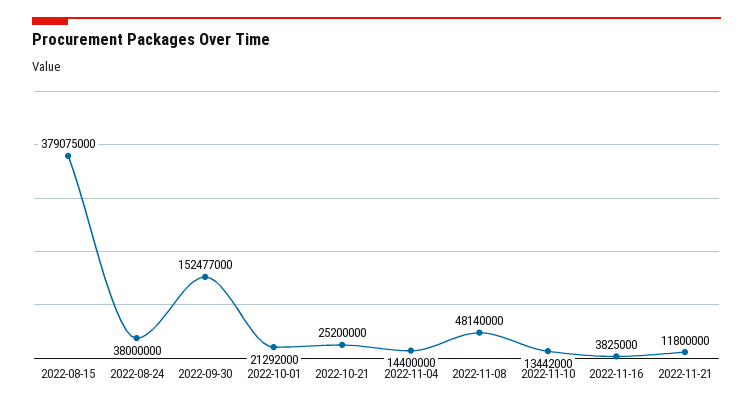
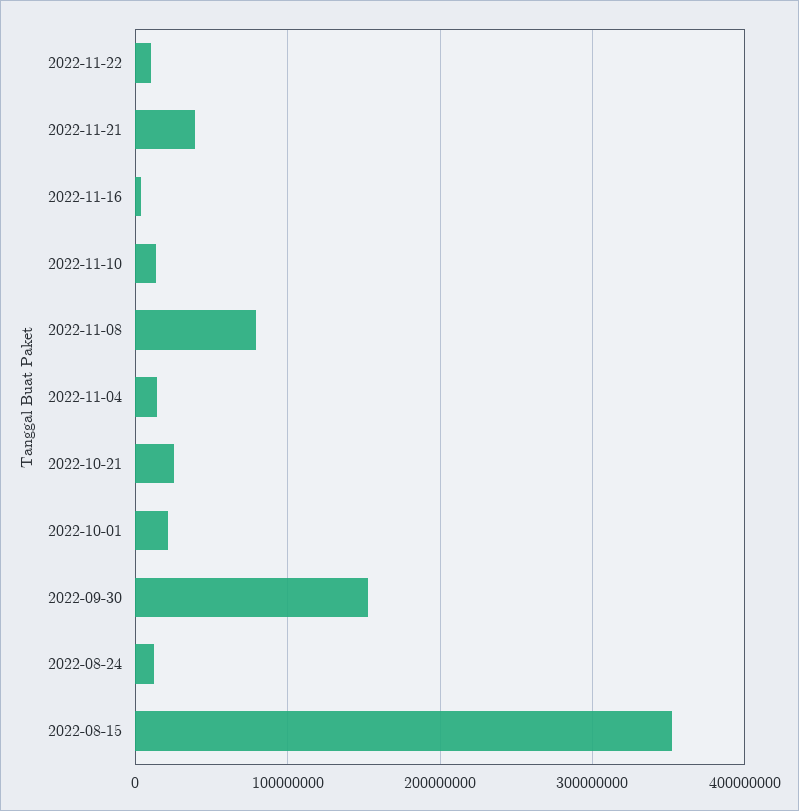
2022-08-15: 379075000 -> 350000000
2022-08-24: 38000000 -> 10000000
2022-11-08: 48140000 -> 80000000
2022-11-21: 11800000 -> 40000000
2022-11-22: none -> 10000000

